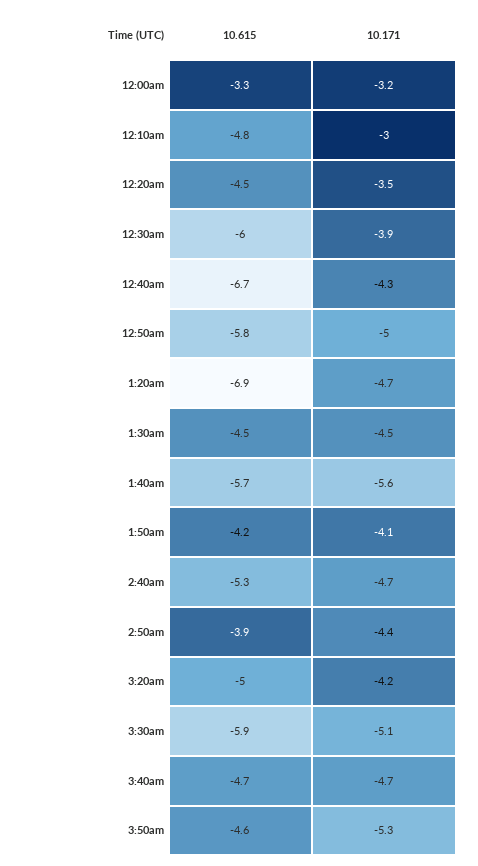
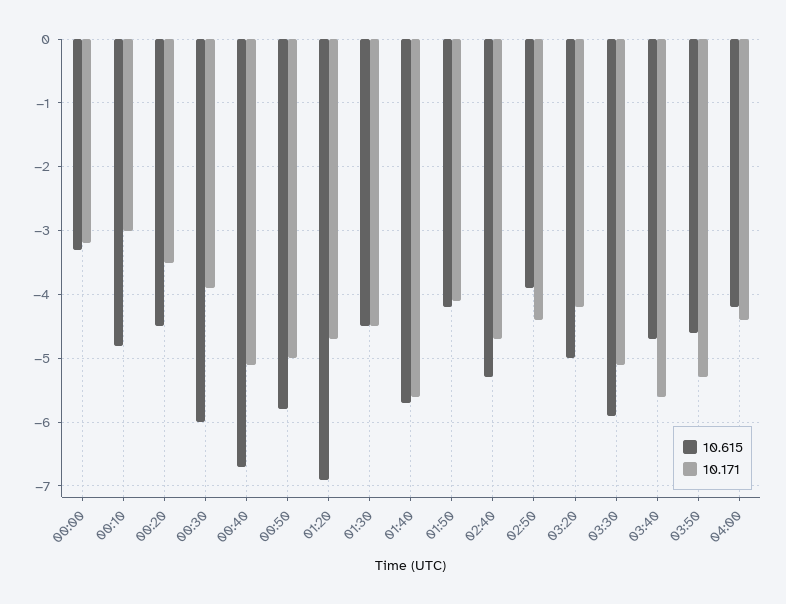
10.171, 12:40am: -4.3 -> -5.1
10.171, 3:40am: -4.7 -> -5.6
10.615, 04:00: none -> -4.2
10.171, 04:00: none -> -4.4

